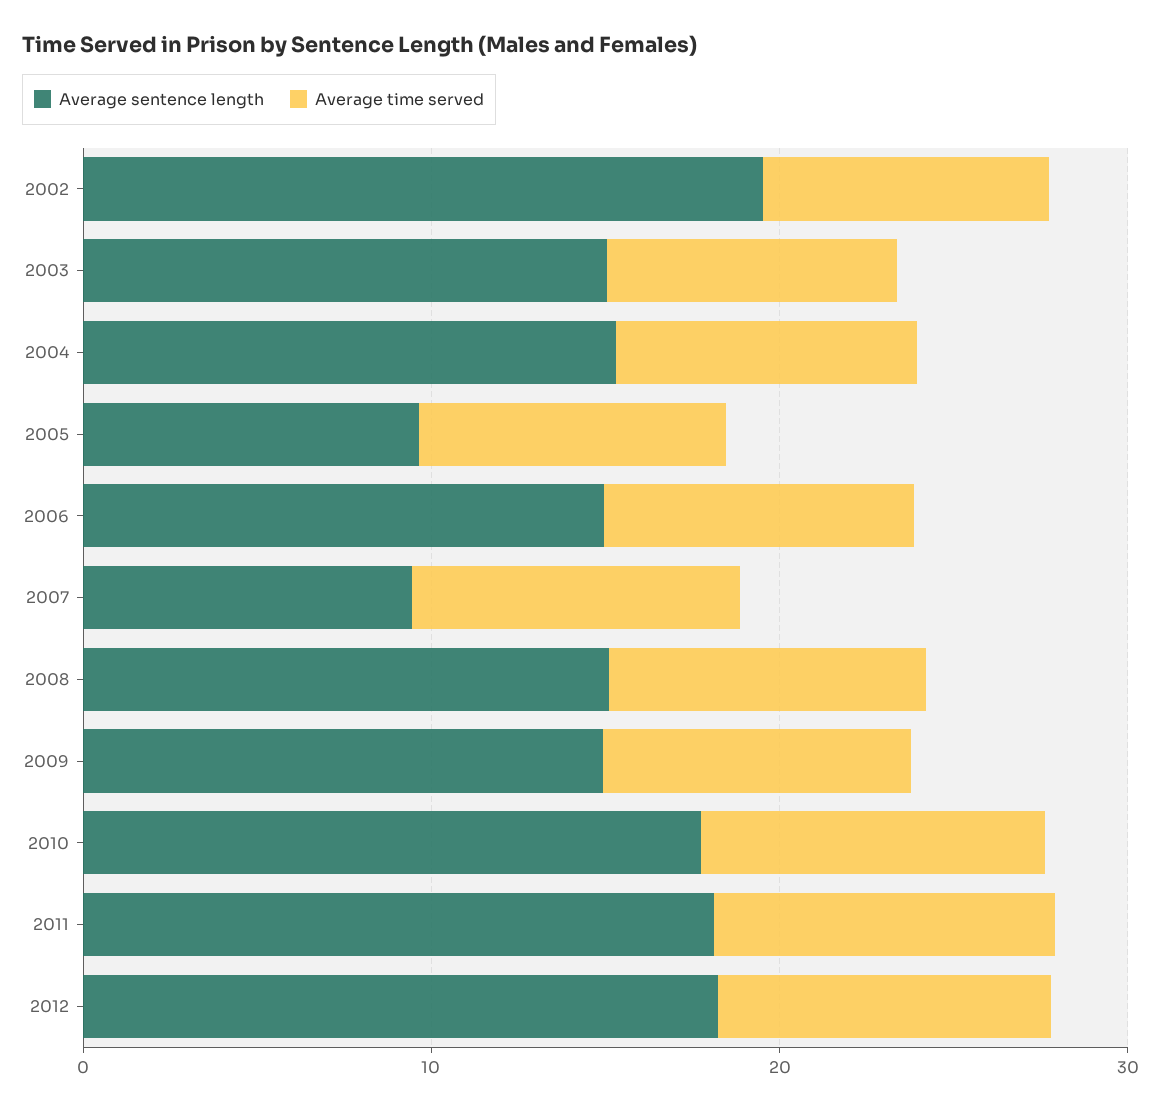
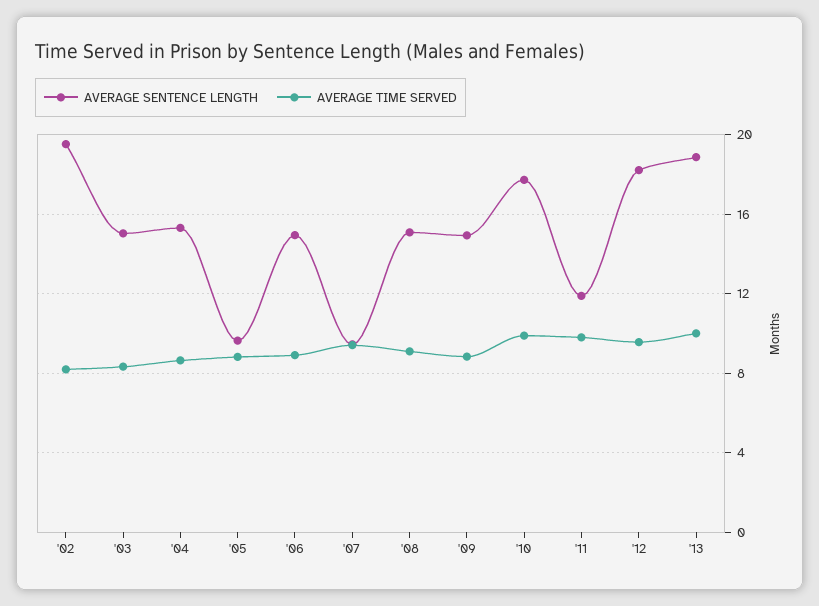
Average sentence length, 2011: 18 -> 12
Average sentence length, '13: none -> 19
Average time served, '13: none -> 10

